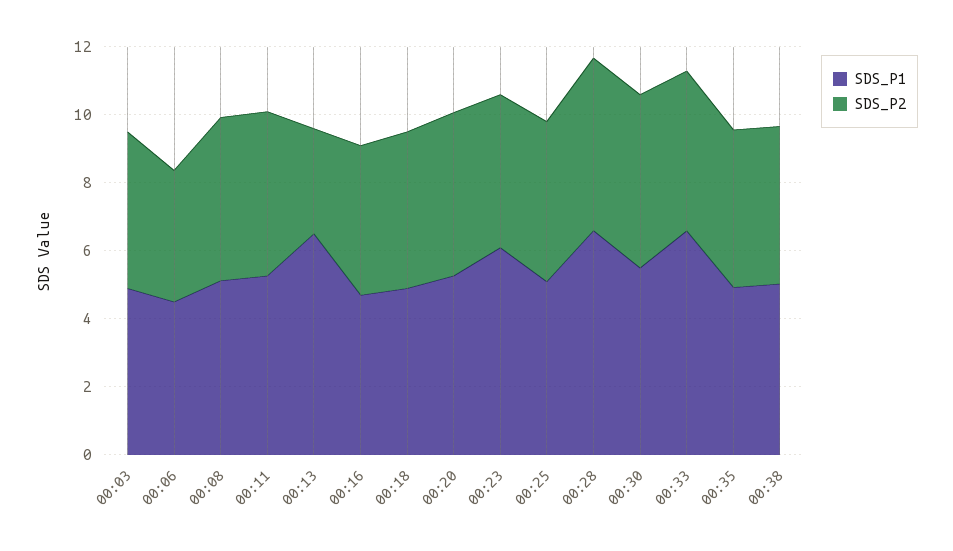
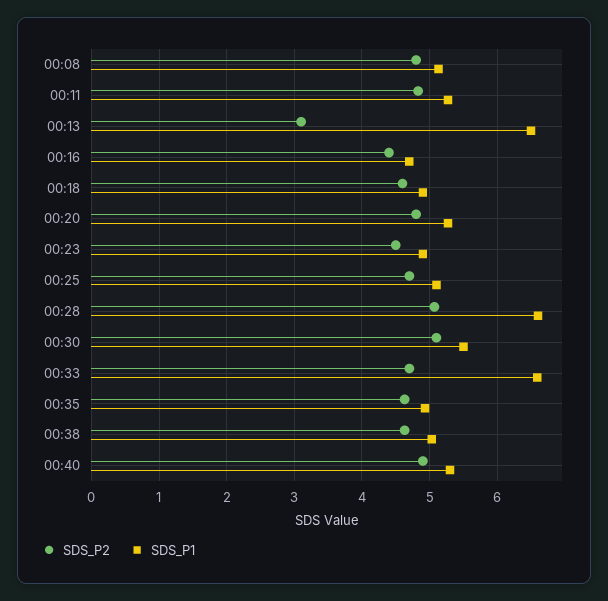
SDS_P1, 00:03: 5 -> none
SDS_P2, 00:03: 4.5 -> none
SDS_P1, 00:06: 4.5 -> none
SDS_P2, 00:06: 4 -> none
SDS_P1, 00:23: 6 -> 4.9
SDS_P2, 00:40: none -> 4.9
SDS_P1, 00:40: none -> 5.3

